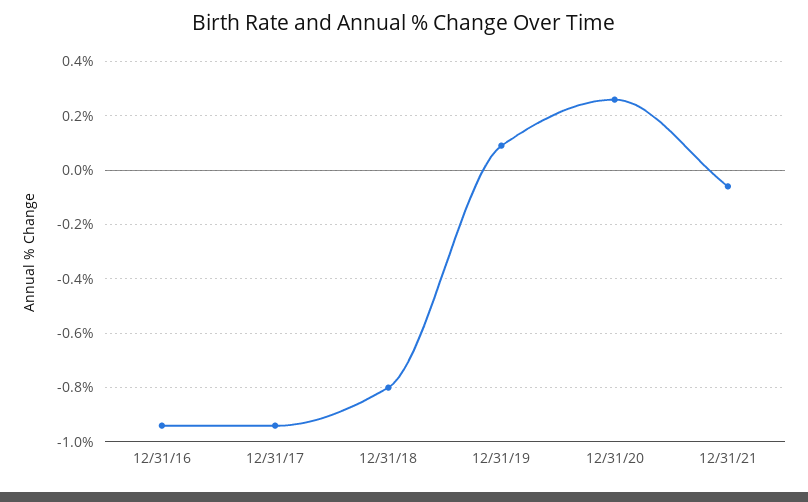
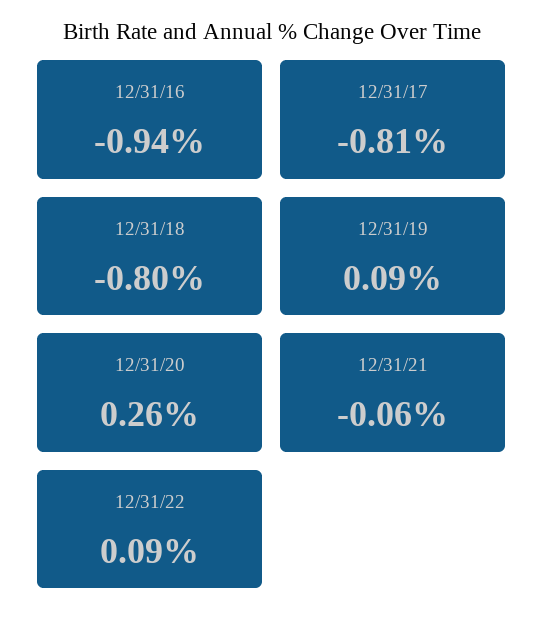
12/31/17: -0.95 -> -0.81
12/31/22: none -> 0.09

